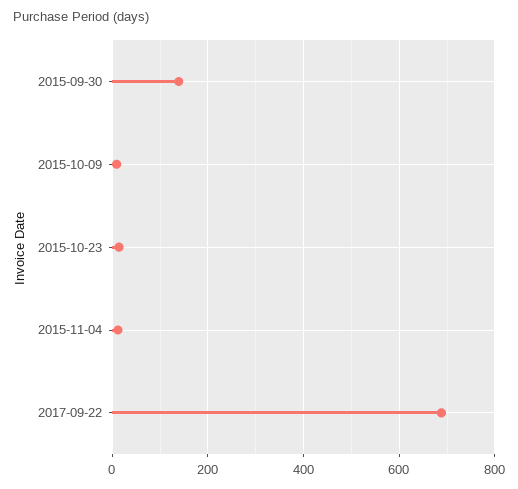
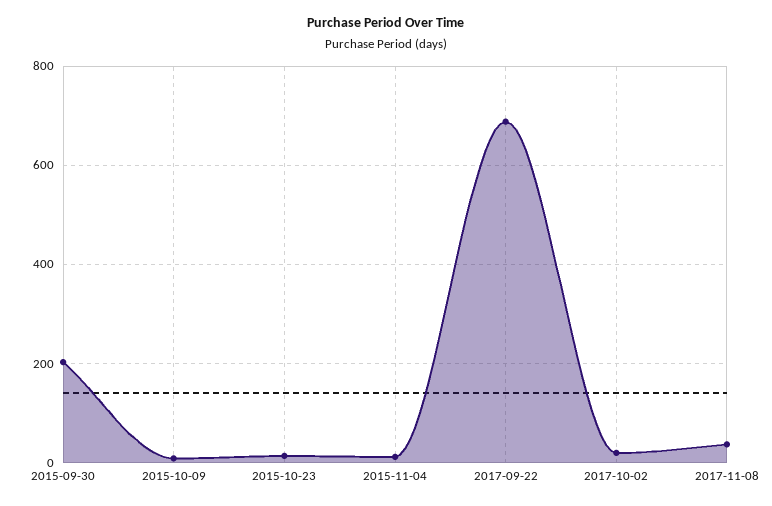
2015-09-30: 140 -> 200
2017-10-02: none -> 20
2017-11-08: none -> 40

